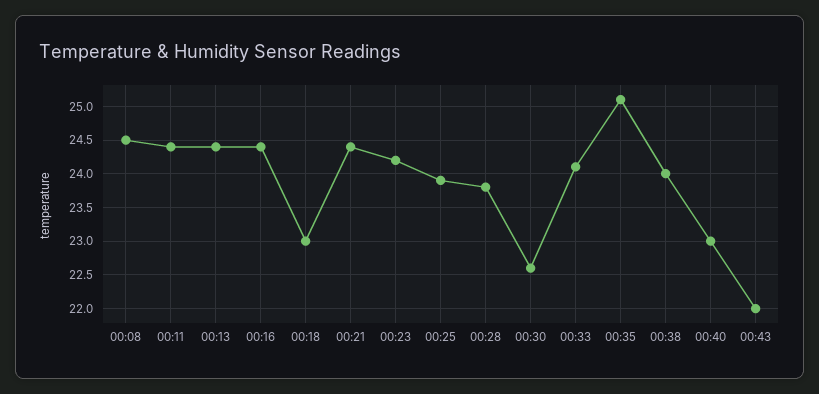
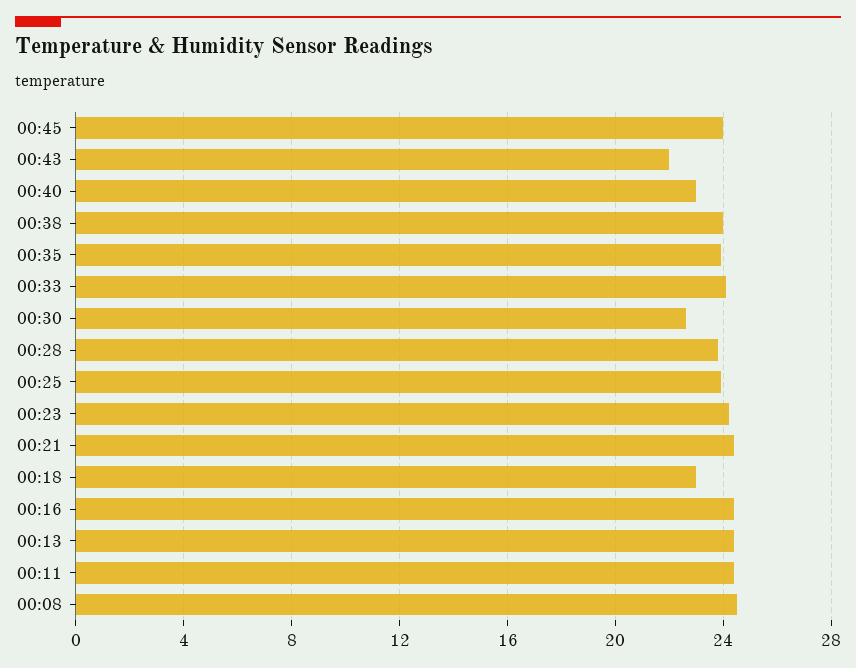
00:35: 25.1 -> 24
00:45: none -> 24

